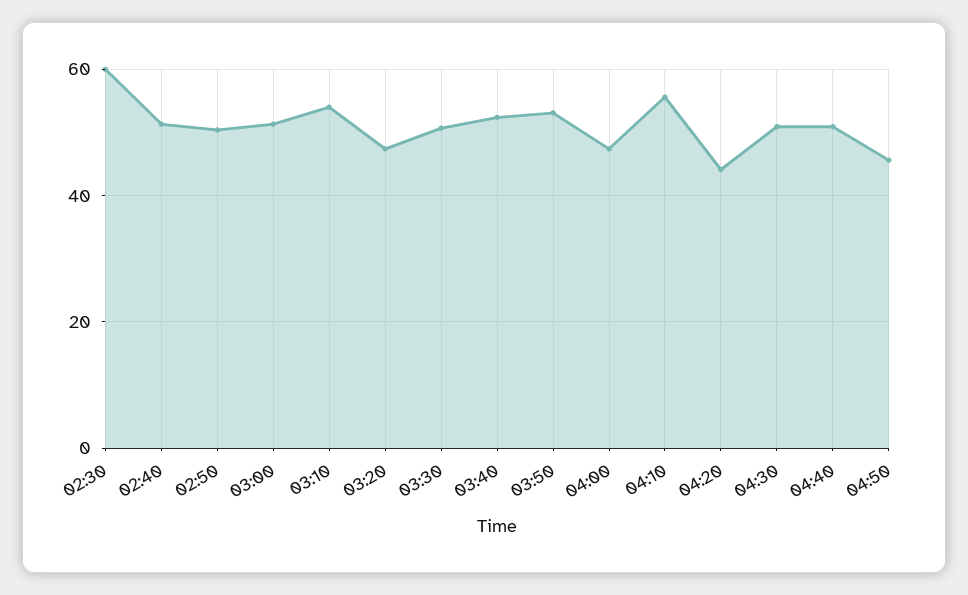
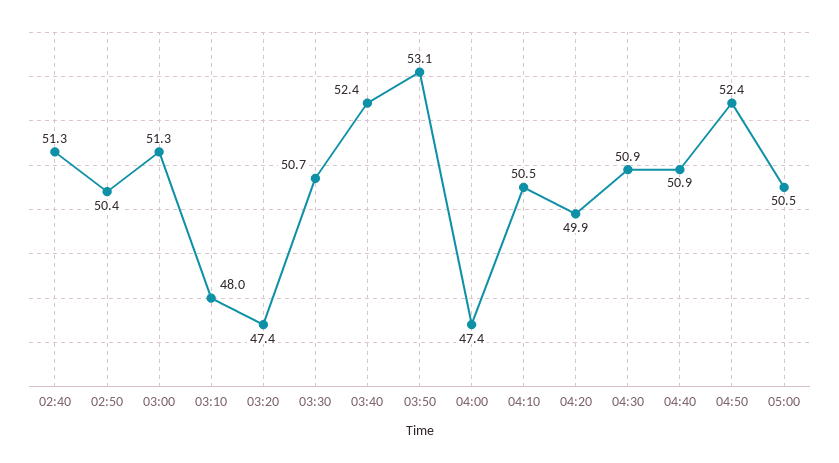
02:30: 60 -> none
03:10: 54 -> 48
04:10: 56 -> 50.5
04:20: 44 -> 49.9
04:50: 46 -> 52.4
05:00: none -> 50.5

